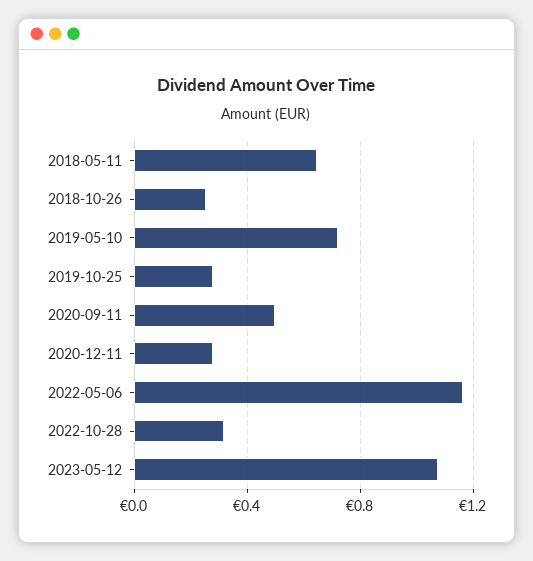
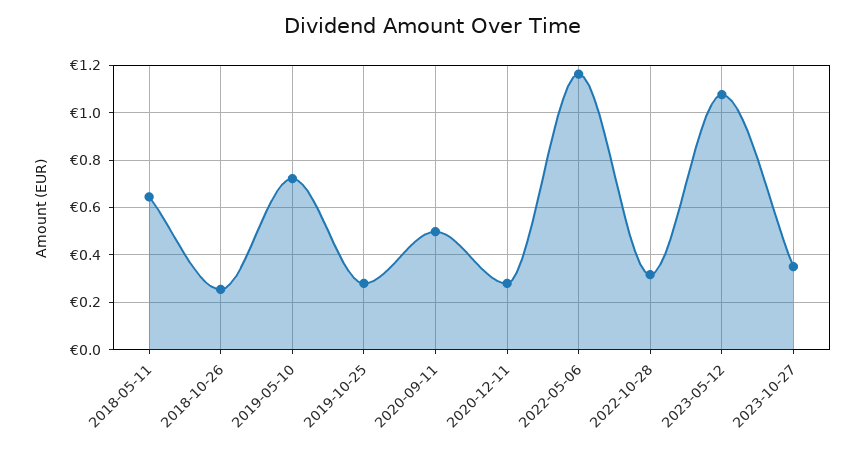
2023-10-27: none -> 0.35

